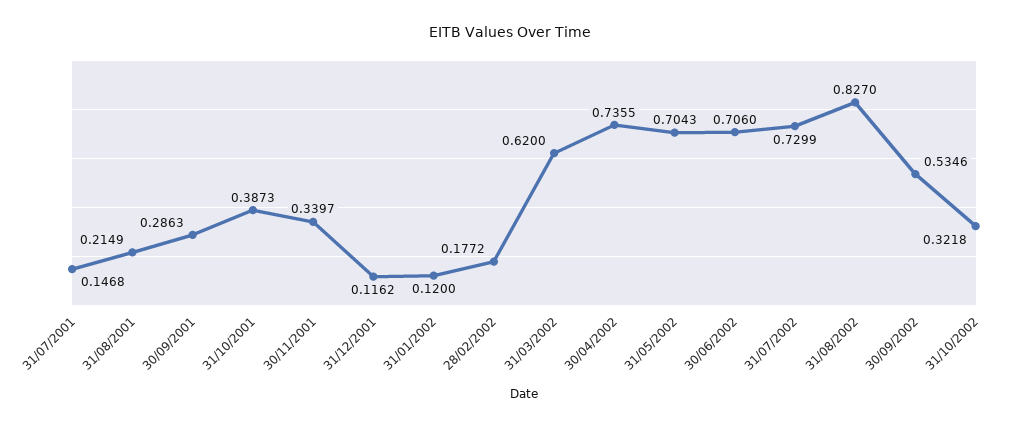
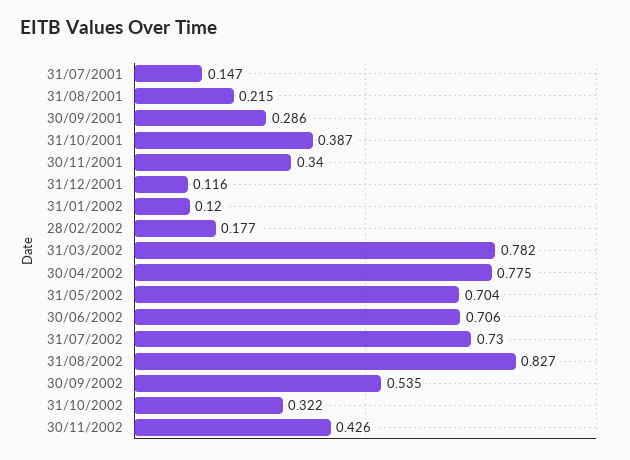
31/03/2002: 0.62 -> 0.782
30/04/2002: 0.7355 -> 0.775
30/11/2002: none -> 0.426

